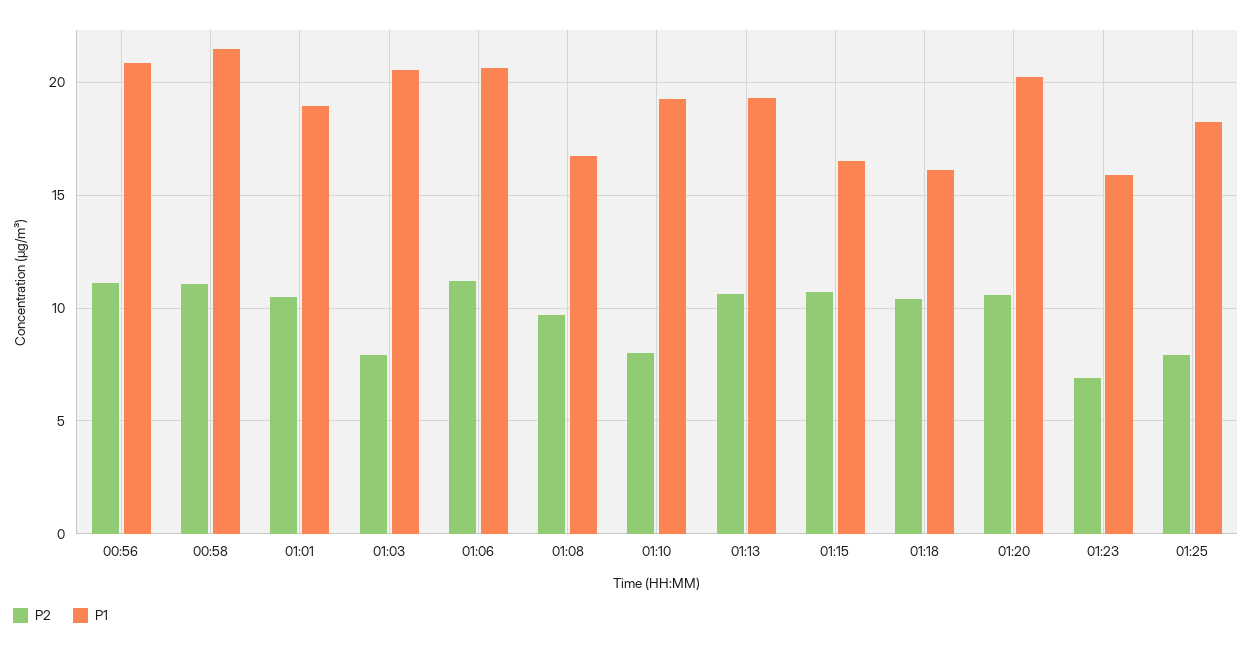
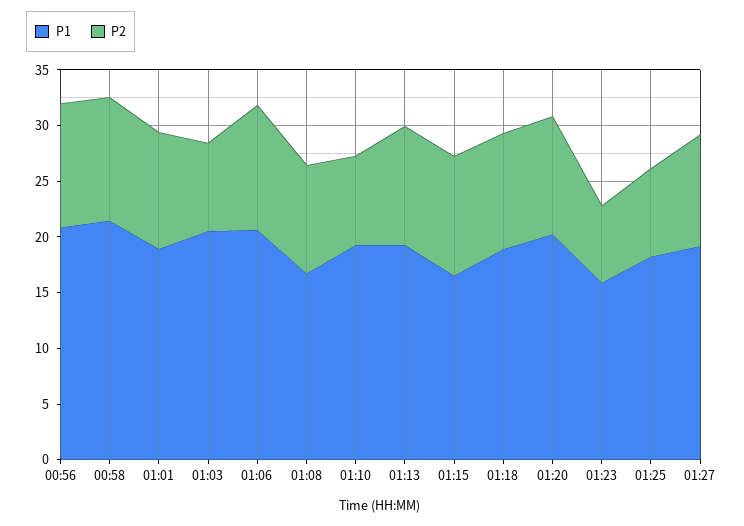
P1, 01:18: 16 -> 19
P1, 01:27: none -> 19
P2, 01:27: none -> 10

